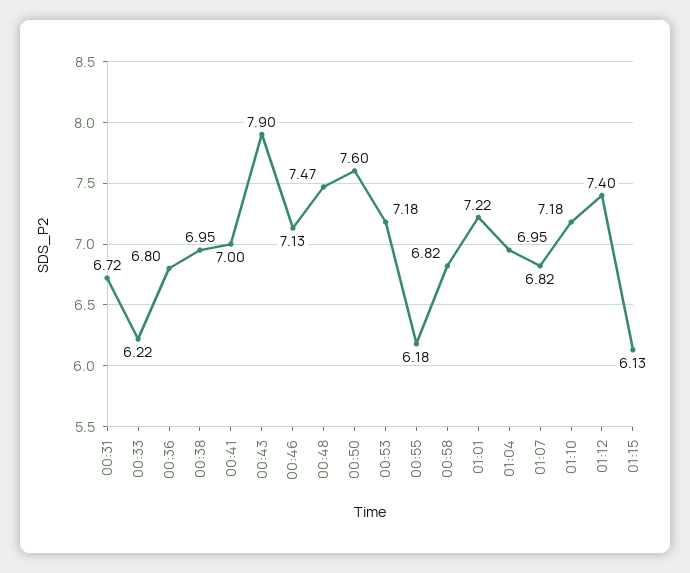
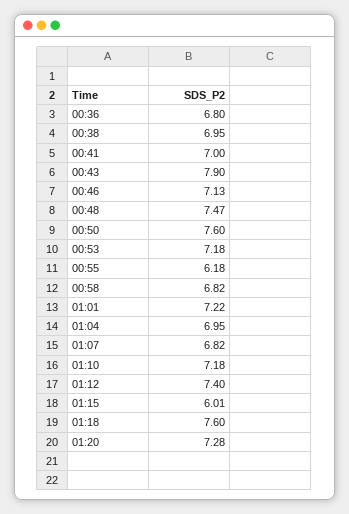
00:31: 6.72 -> none
00:33: 6.22 -> none
01:15: 6.13 -> 6.01
01:18: none -> 7.6
01:20: none -> 7.28

